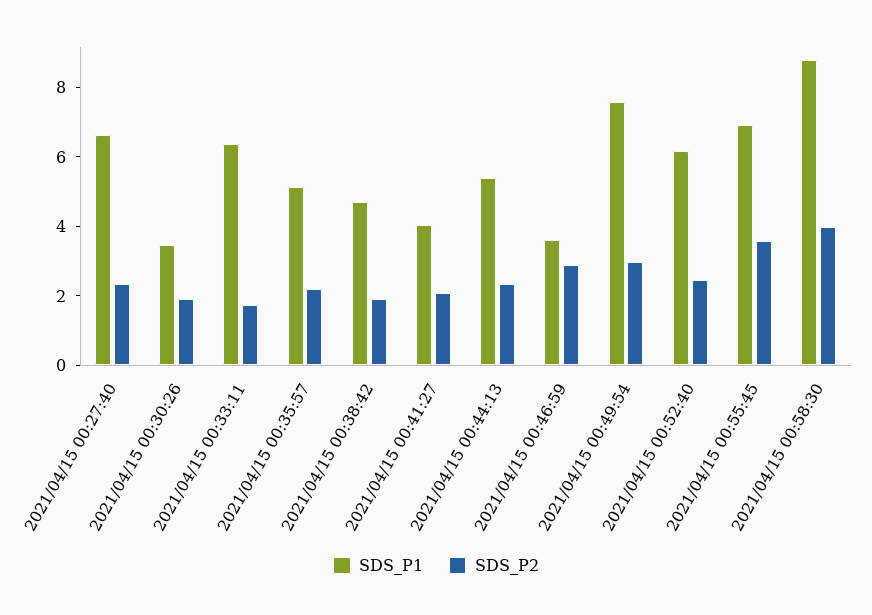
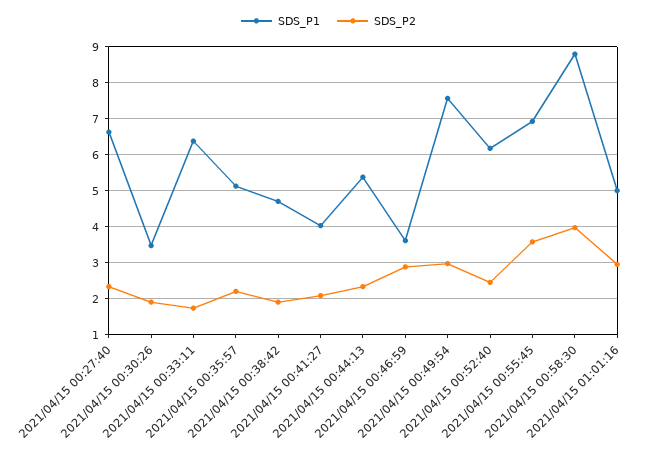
SDS_P1, 2021/04/15 01:01:16: none -> 5
SDS_P2, 2021/04/15 01:01:16: none -> 3

